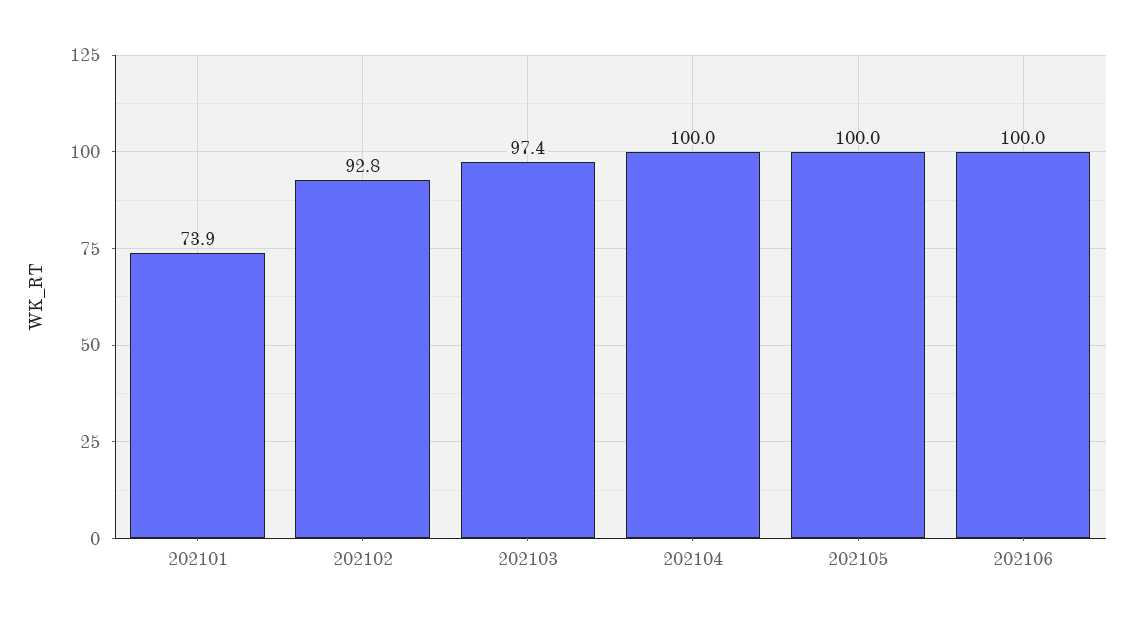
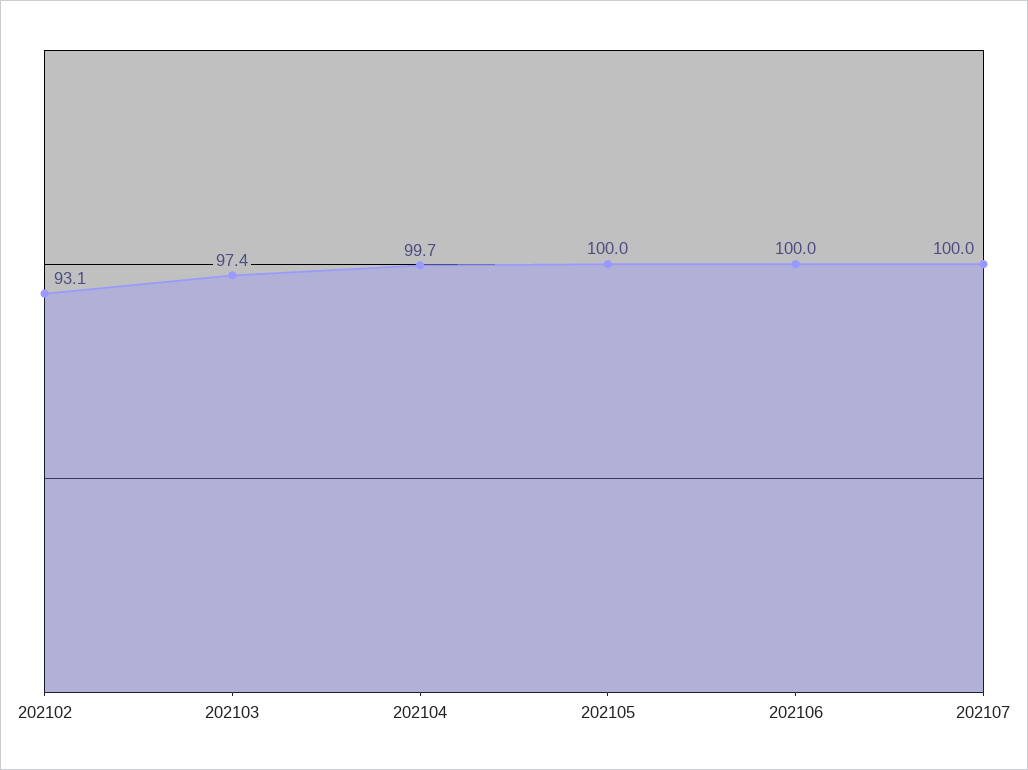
202101: 73.9 -> none
202102: 92.8 -> 93.1
202104: 100 -> 99.7
202107: none -> 100

